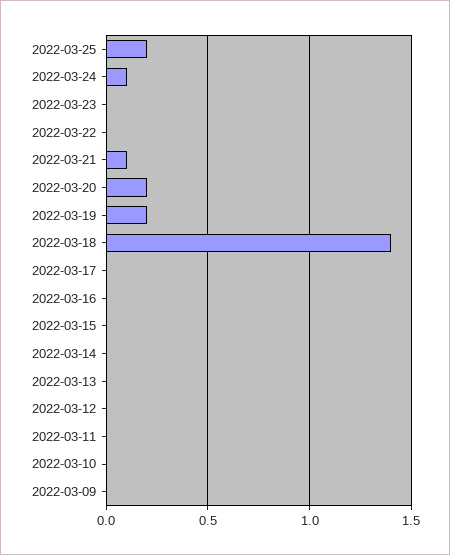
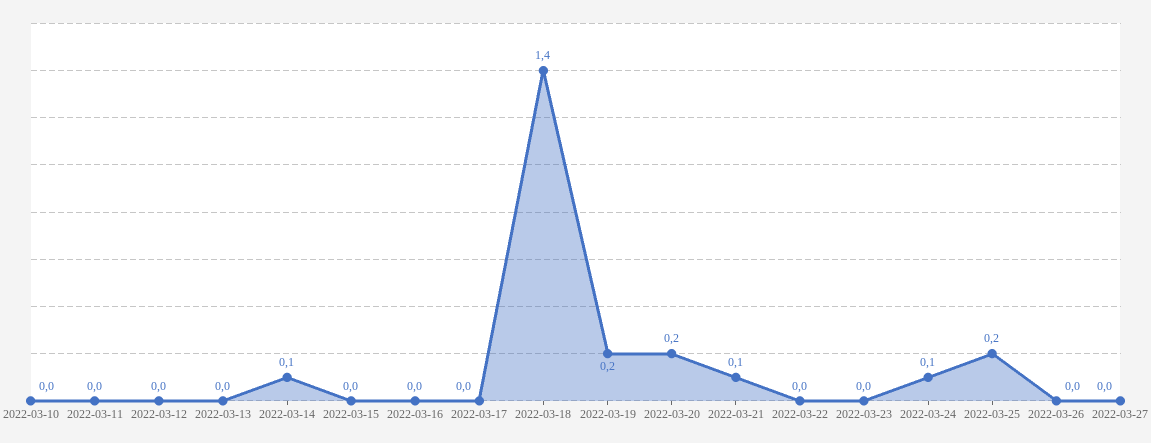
2022-03-14: 0 -> 0.1
2022-03-09: 0 -> none
2022-03-26: none -> 0
2022-03-27: none -> 0

